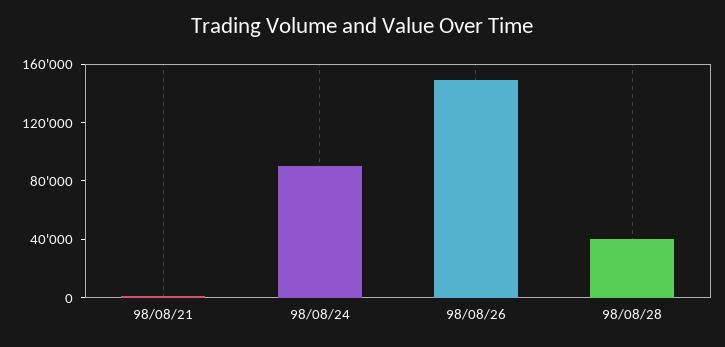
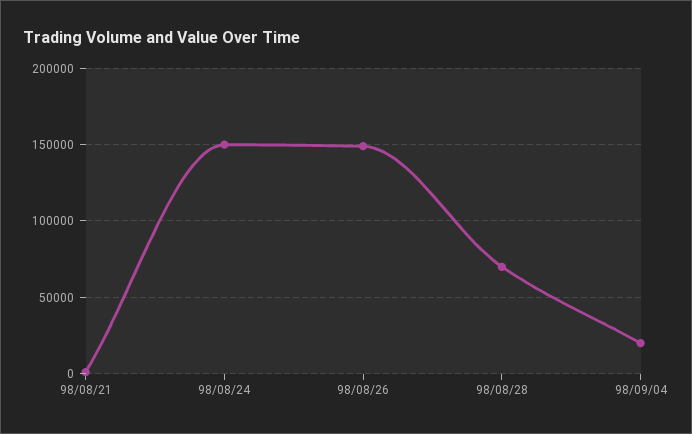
98/08/24: 90000 -> 150000
98/08/28: 40000 -> 70000
98/09/04: none -> 20000

